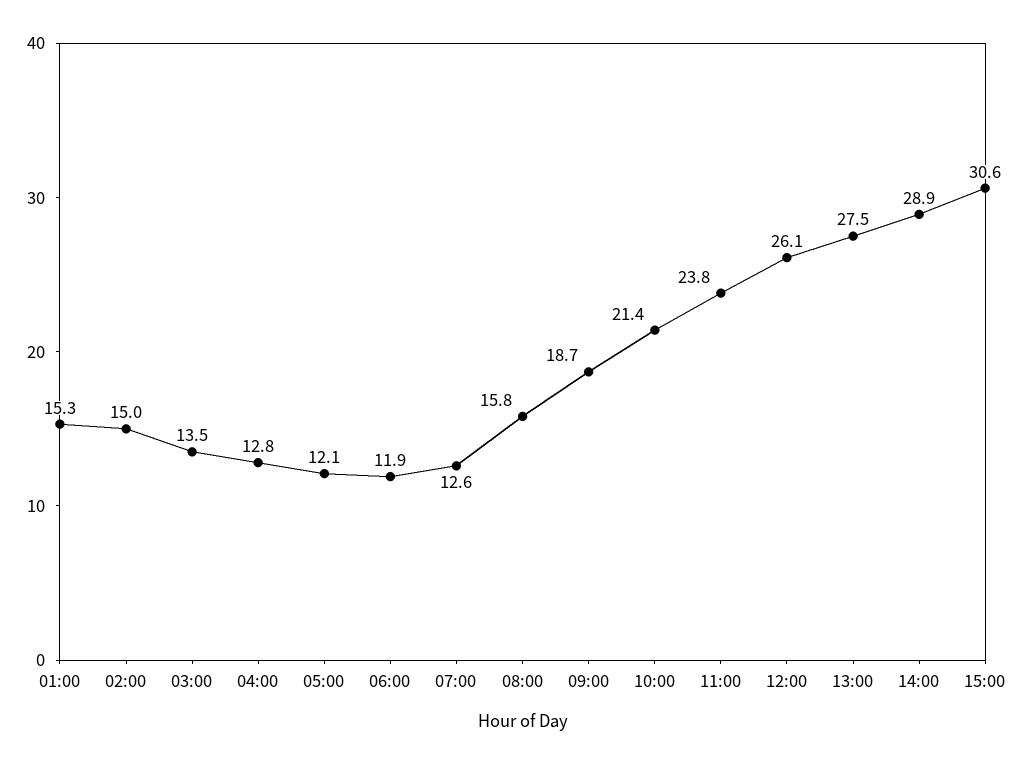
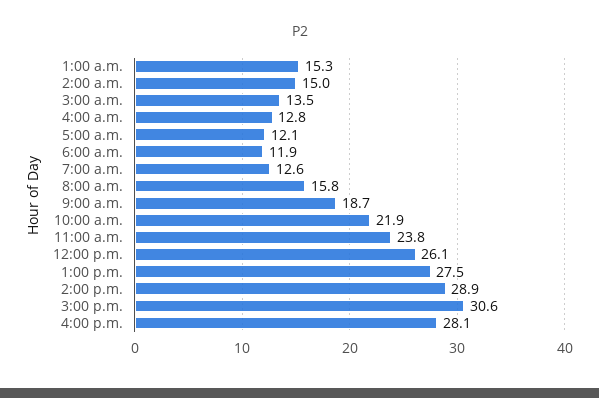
10:00: 21.4 -> 21.9
4:00 p.m.: none -> 28.1

